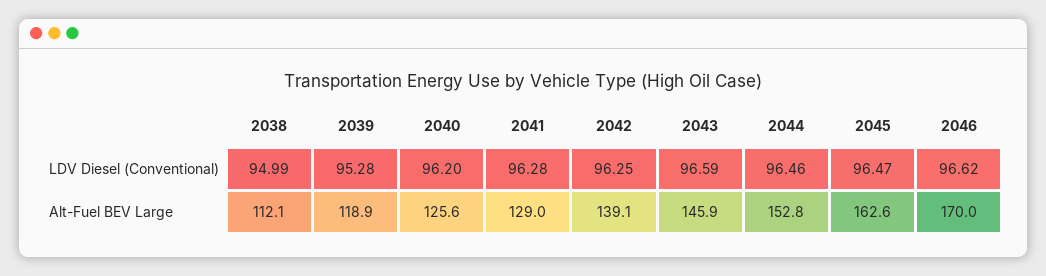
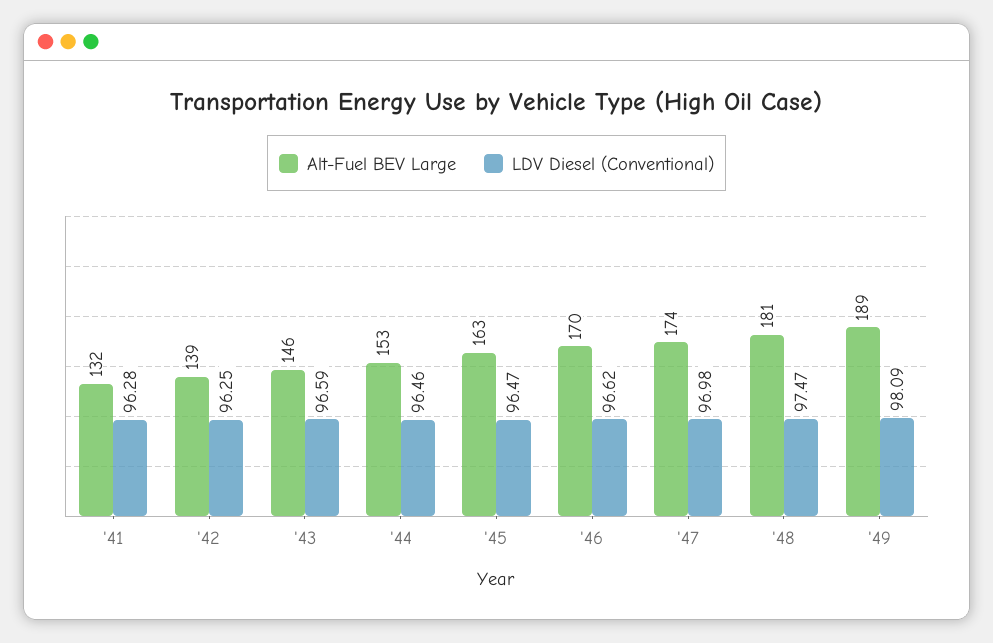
LDV Diesel (Conventional), 2038: 94.99 -> none
LDV Diesel (Conventional), 2039: 95.28 -> none
LDV Diesel (Conventional), 2040: 96.2 -> none
Alt-Fuel BEV Large, 2038: 112.1 -> none
Alt-Fuel BEV Large, 2039: 118.9 -> none
Alt-Fuel BEV Large, 2040: 125.6 -> none
Alt-Fuel BEV Large, 2041: 129 -> 132
Alt-Fuel BEV Large, '47: none -> 174
LDV Diesel (Conventional), '47: none -> 96.98
Alt-Fuel BEV Large, '48: none -> 181
LDV Diesel (Conventional), '48: none -> 97.47
Alt-Fuel BEV Large, '49: none -> 189
LDV Diesel (Conventional), '49: none -> 98.09

